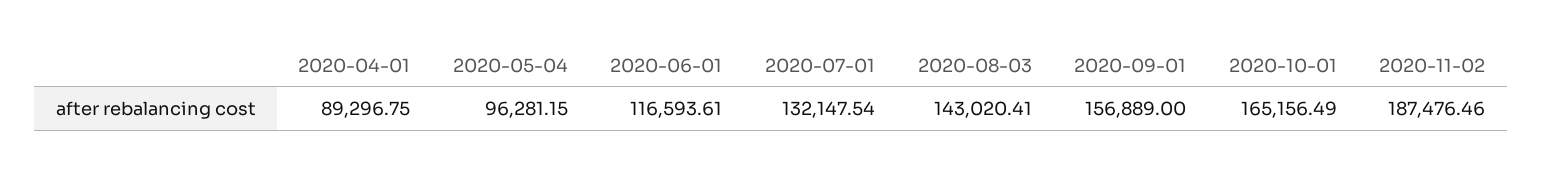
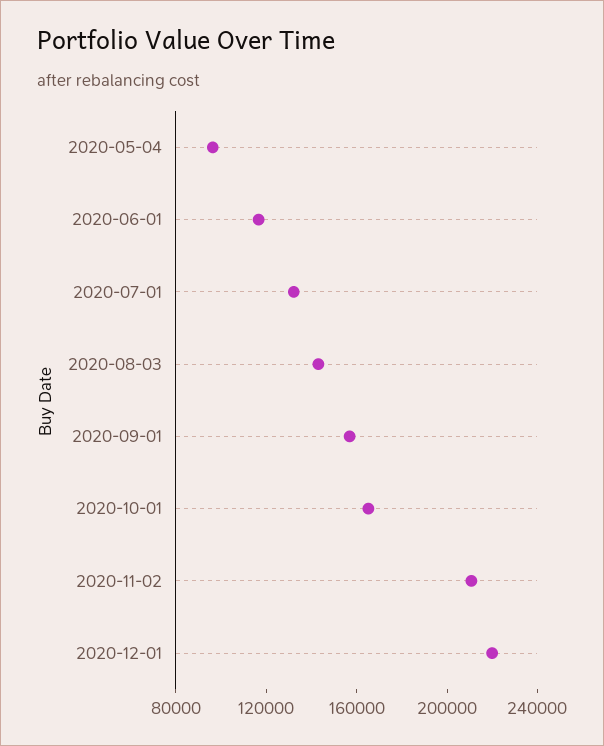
2020-04-01: 89296.75 -> none
2020-11-02: 187476.46 -> 210000
2020-12-01: none -> 220000

